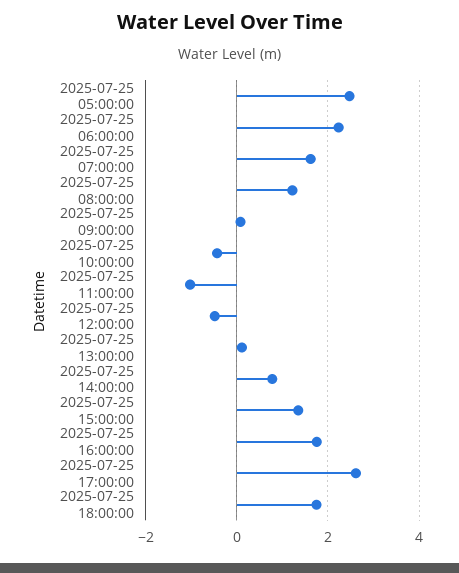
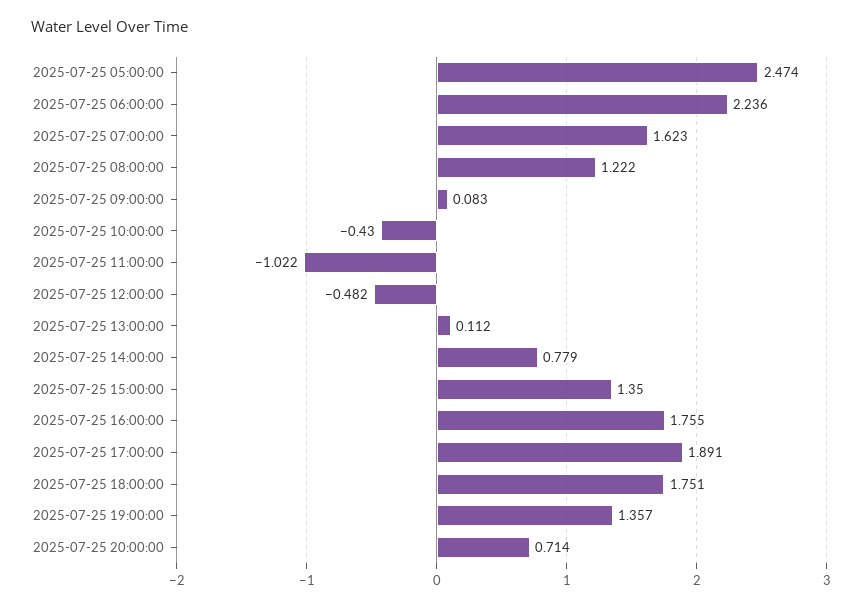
2025-07-25 17:00:00: 2.6 -> 1.891
2025-07-25 19:00:00: none -> 1.357
2025-07-25 20:00:00: none -> 0.714

